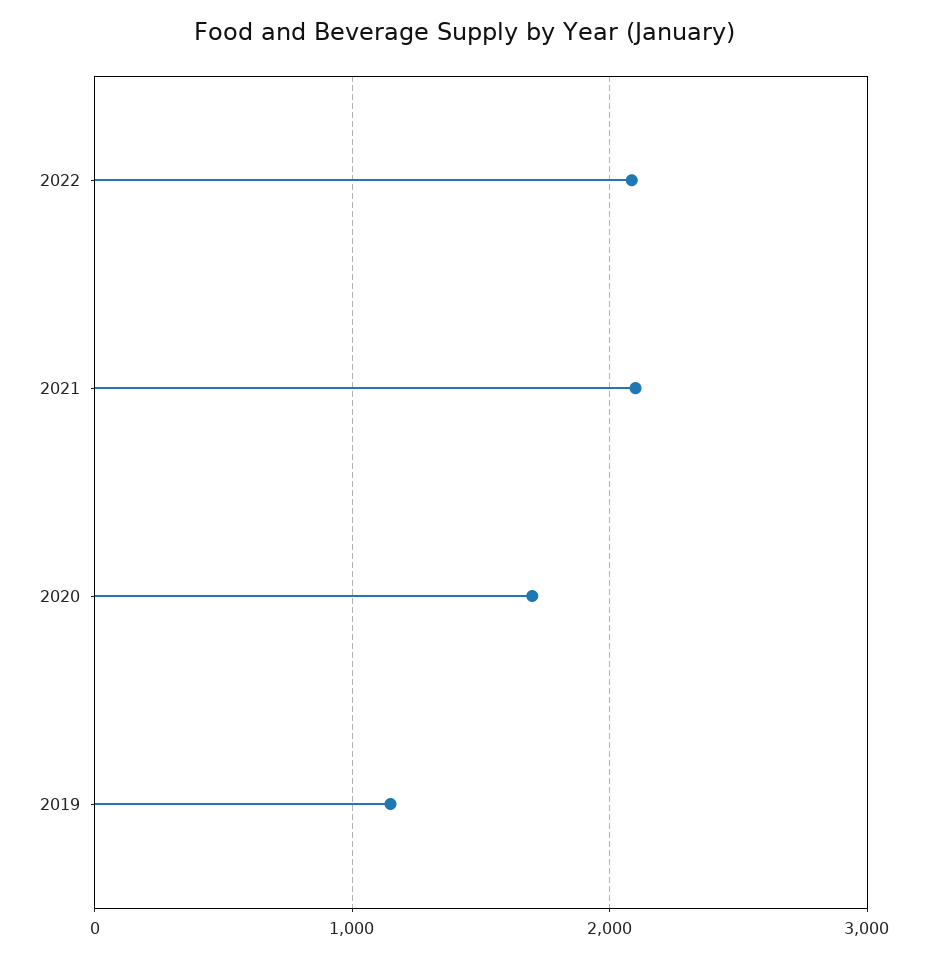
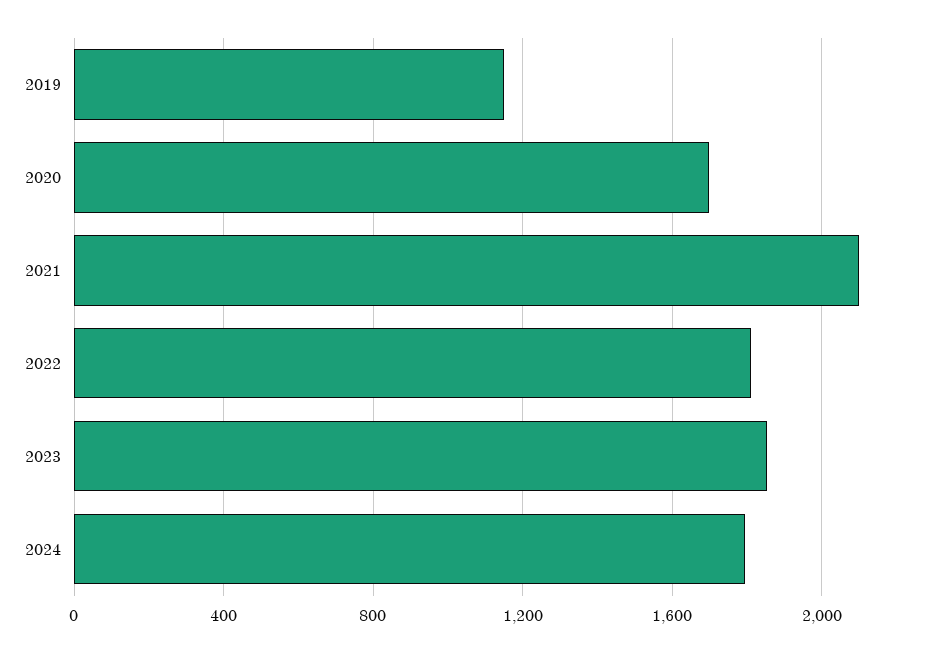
2022: 2100 -> 1800
2023: none -> 1850
2024: none -> 1800

